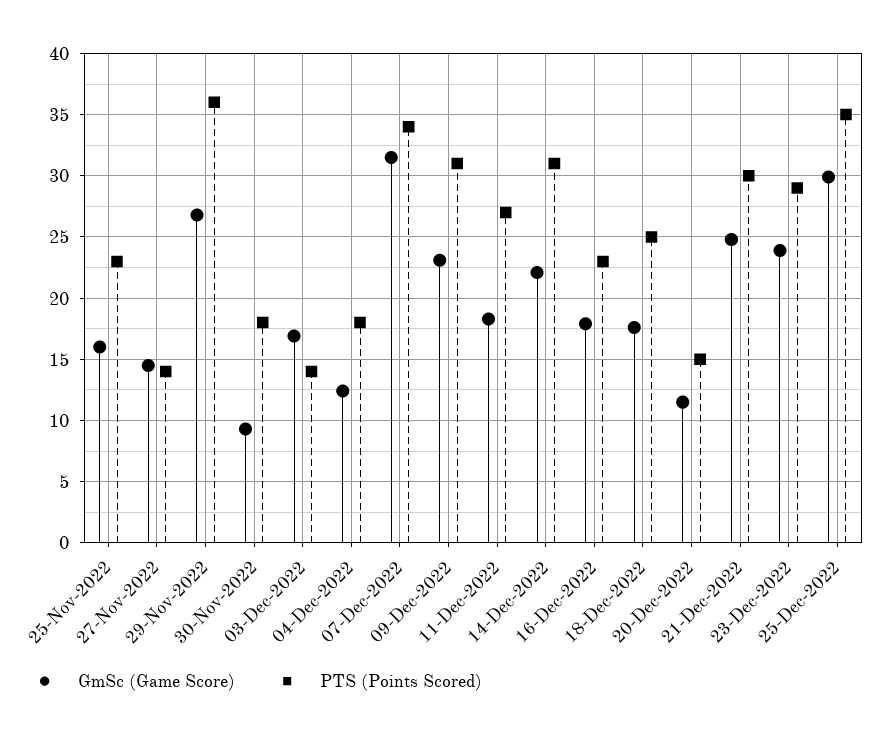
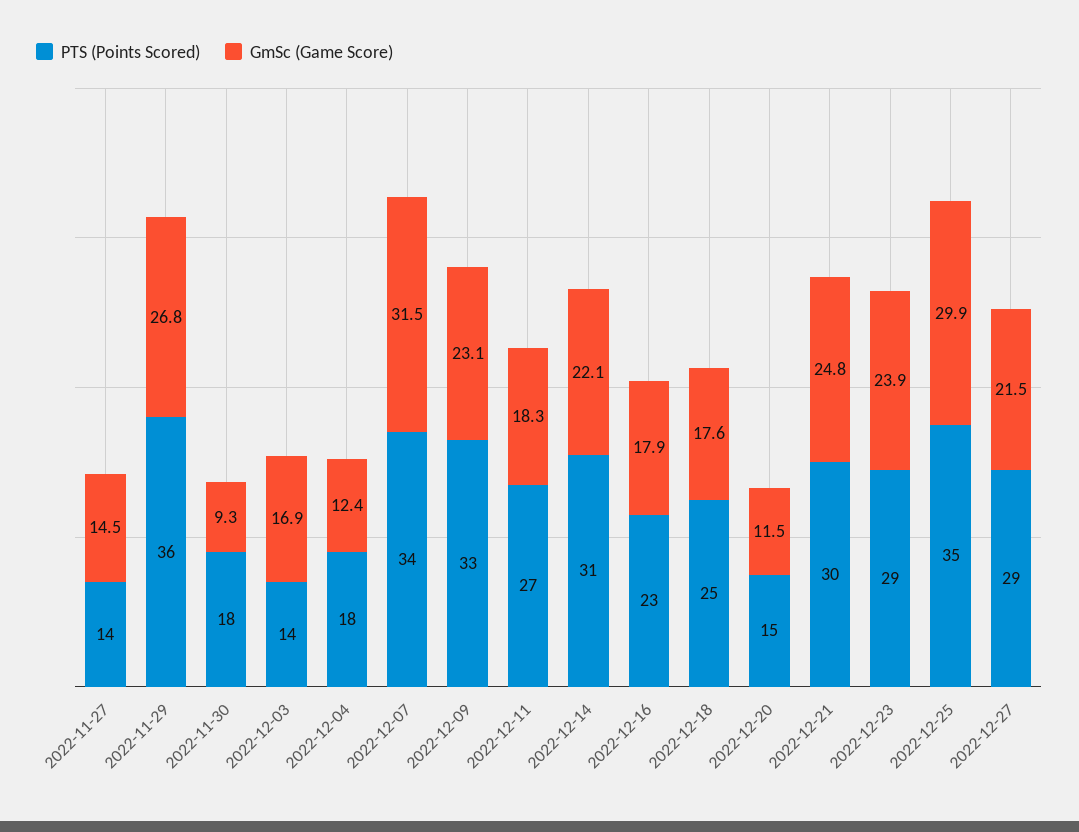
GmSc (Game Score), 25-Nov-2022: 16 -> none
PTS (Points Scored), 25-Nov-2022: 23 -> none
PTS (Points Scored), 09-Dec-2022: 31 -> 33
PTS (Points Scored), 2022-12-27: none -> 29
GmSc (Game Score), 2022-12-27: none -> 21.5

